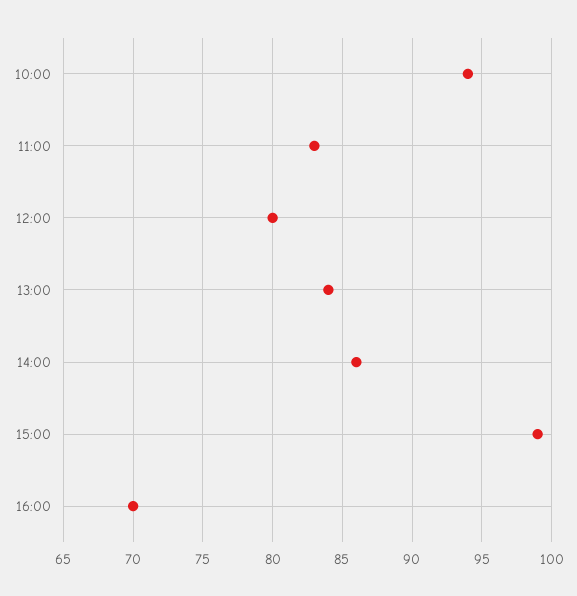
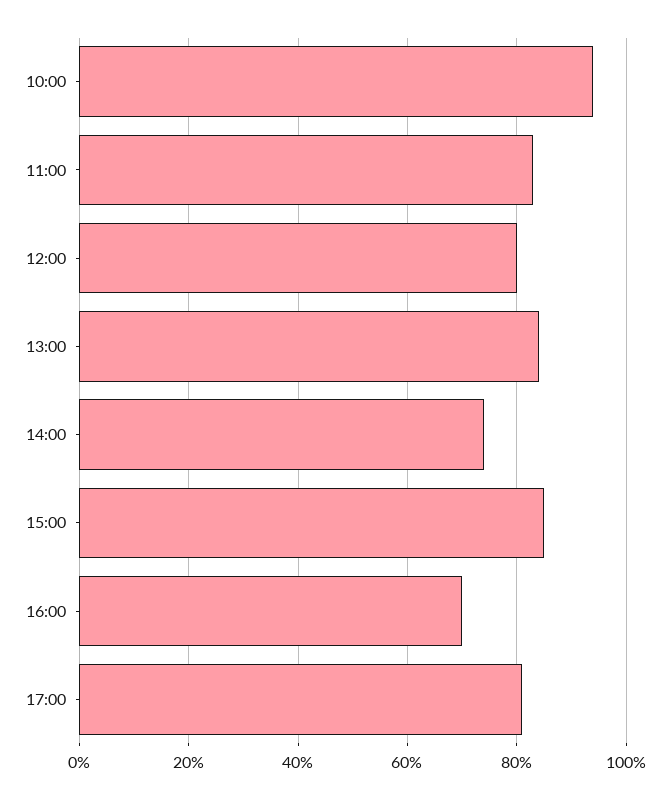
14:00: 86 -> 75
15:00: 99 -> 85
17:00: none -> 80

